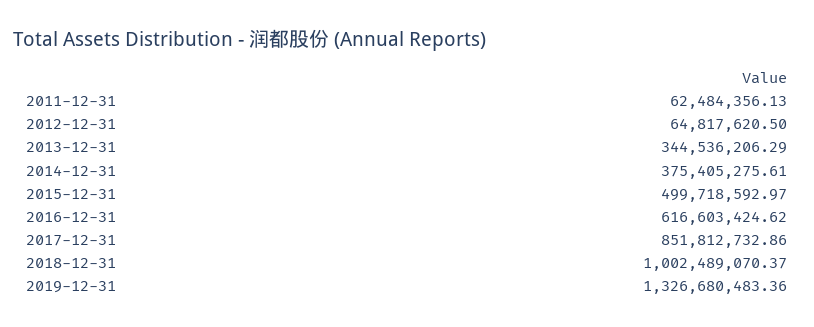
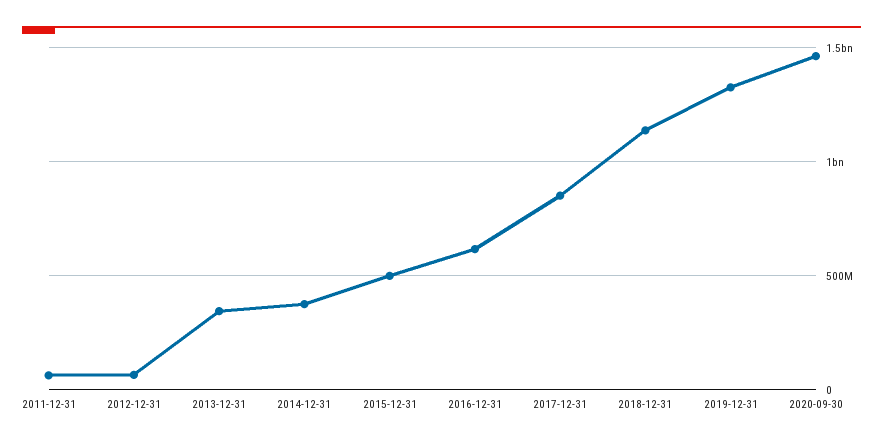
2018-12-31: 1002489070.37 -> 1150000000
2020-09-30: none -> 1450000000

